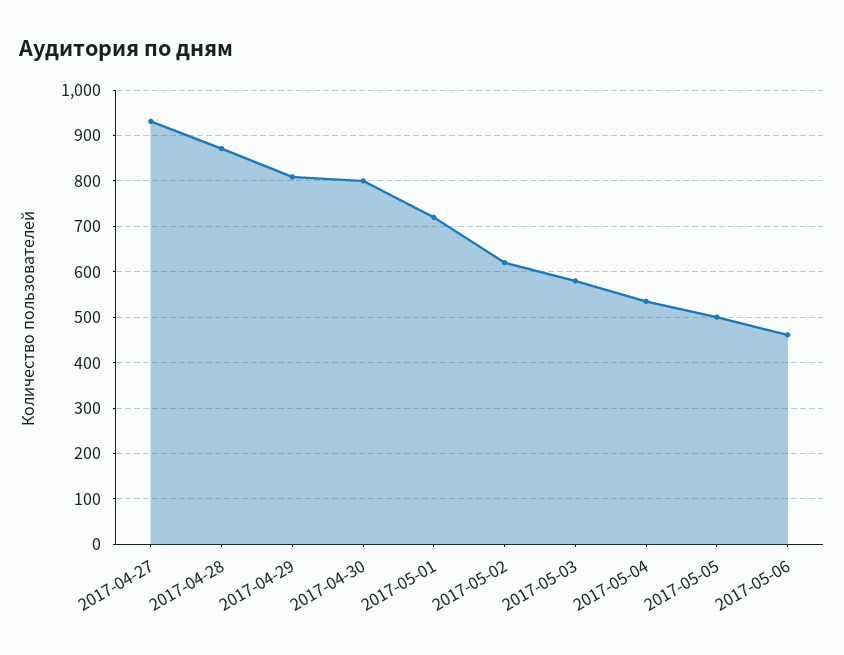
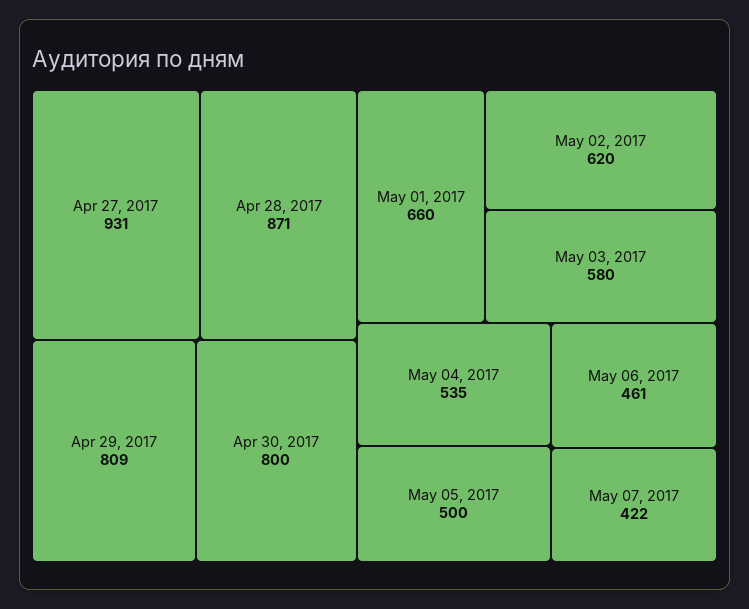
2017-05-01: 720 -> 660
May 07, 2017: none -> 422

